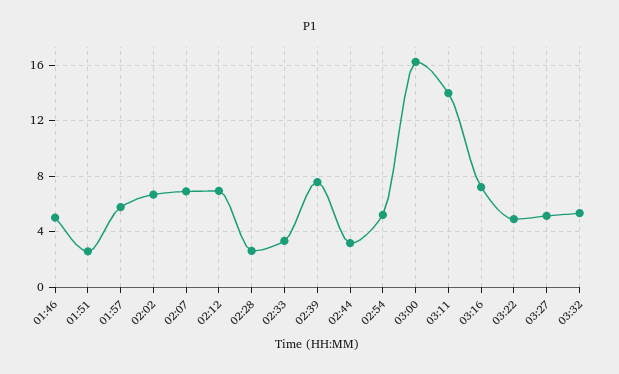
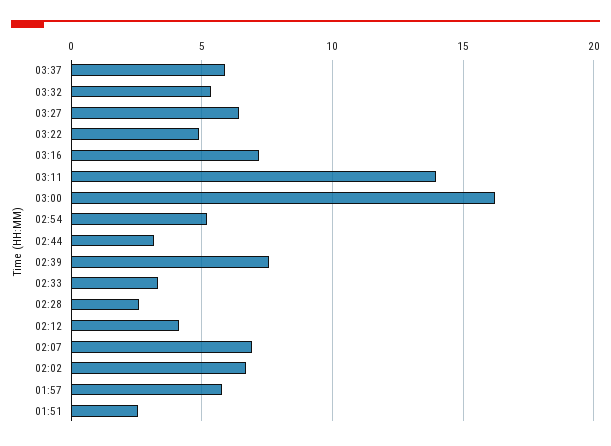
01:46: 5 -> none
02:12: 7 -> 4
03:27: 5 -> 6.5
03:37: none -> 6

